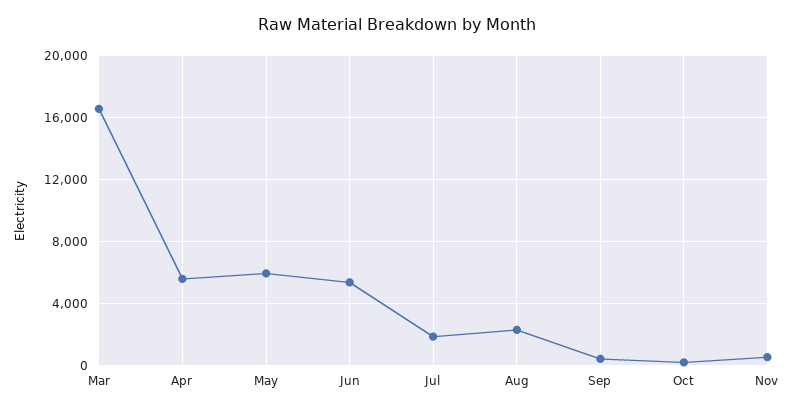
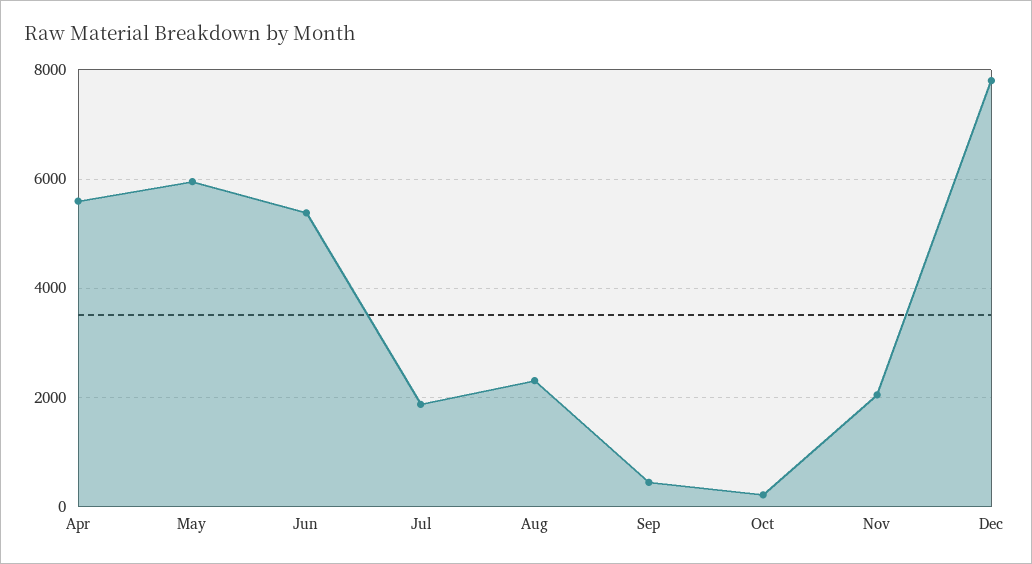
Mar: 16500 -> none
Nov: 500 -> 2000
Dec: none -> 7800

